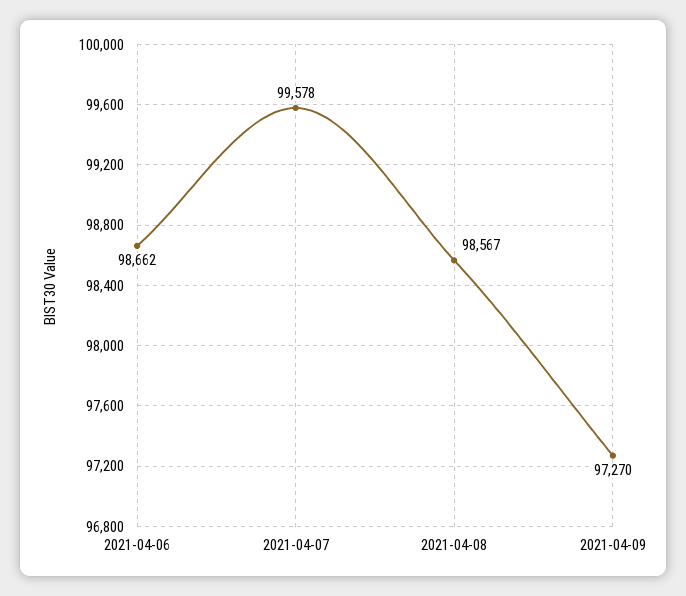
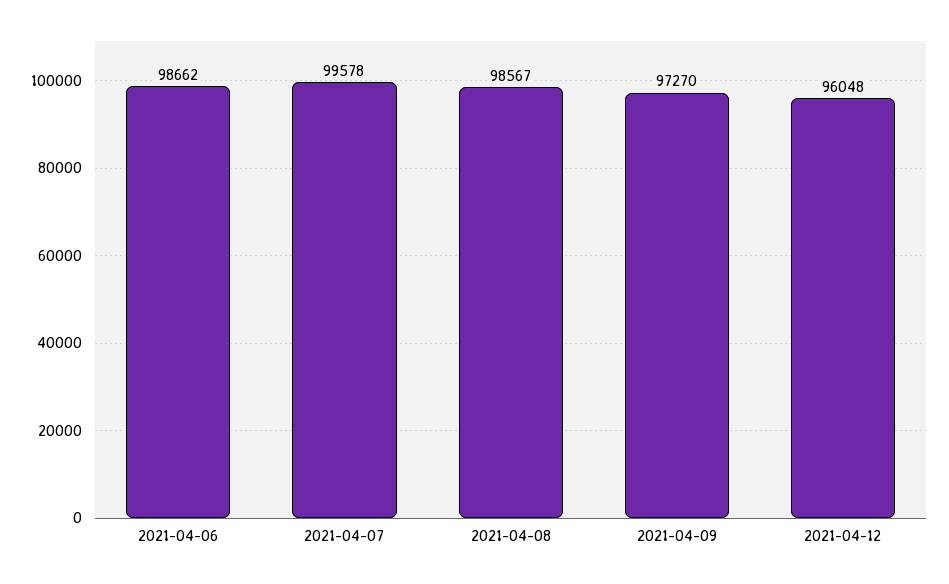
2021-04-12: none -> 96048

